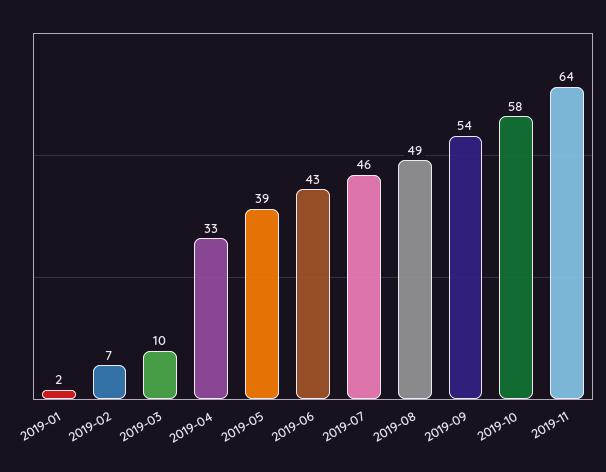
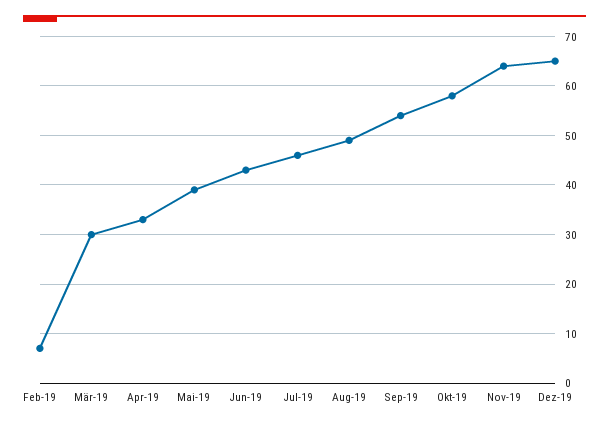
2019-01: 2 -> none
2019-03: 10 -> 30
Dez-19: none -> 65

